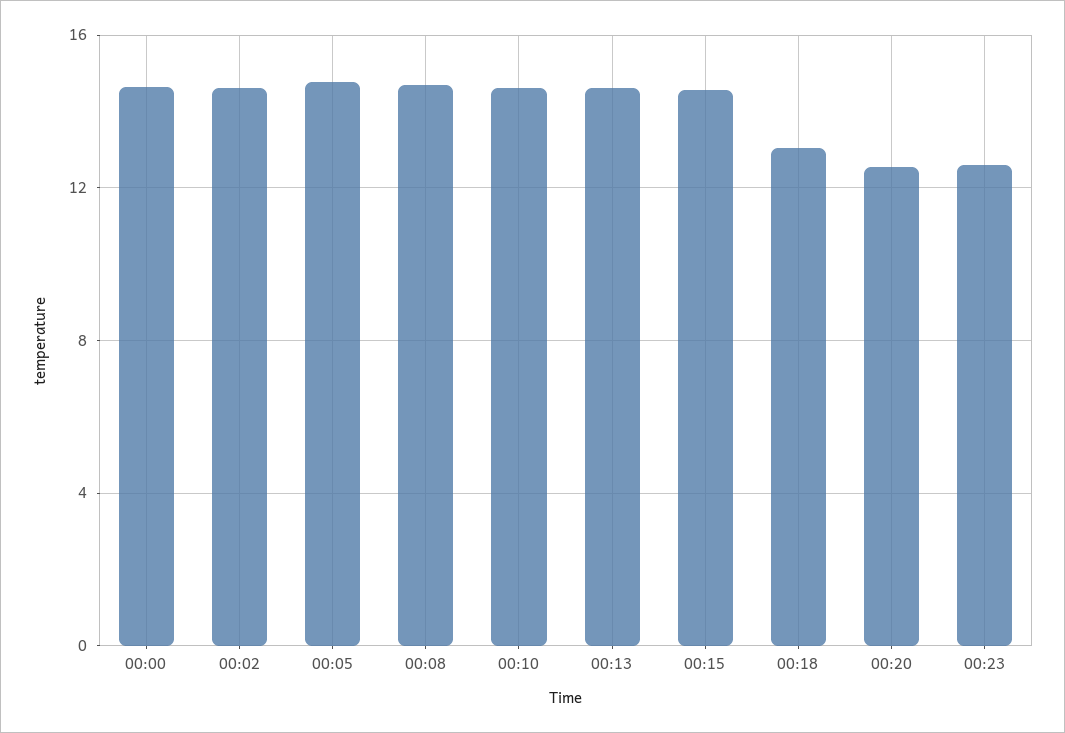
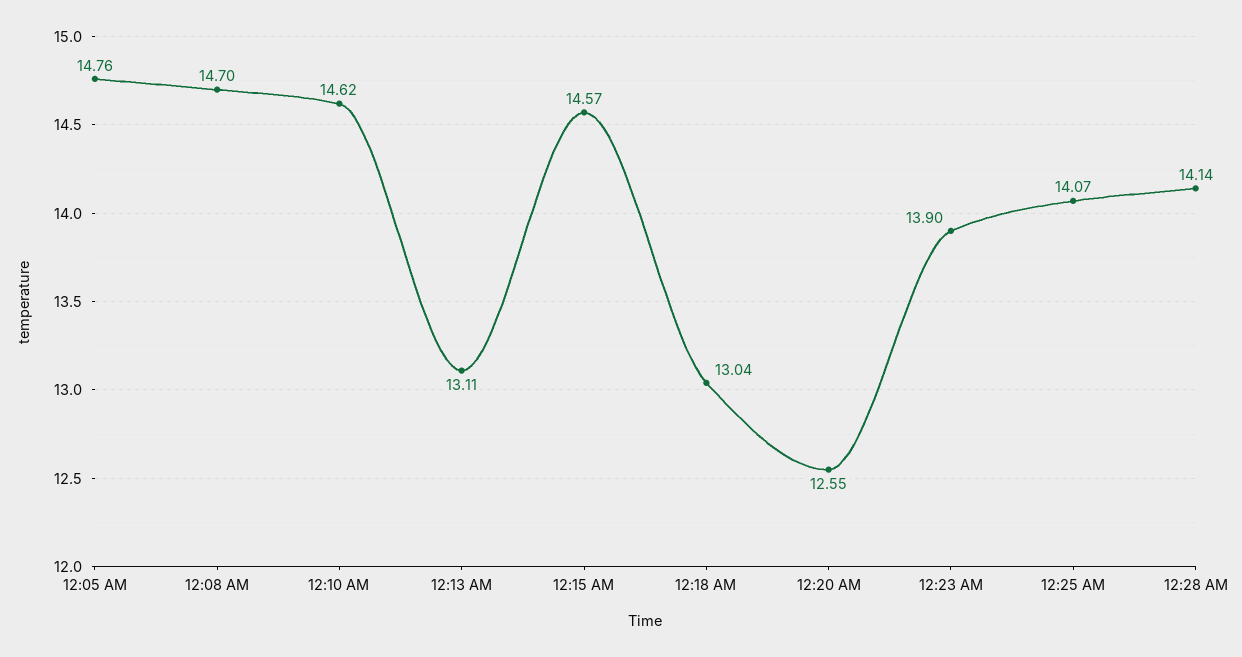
00:00: 14.5 -> none
00:02: 14.5 -> none
00:13: 14.5 -> 13.11
00:23: 12.5 -> 13.9
12:25 AM: none -> 14.07
12:28 AM: none -> 14.14

